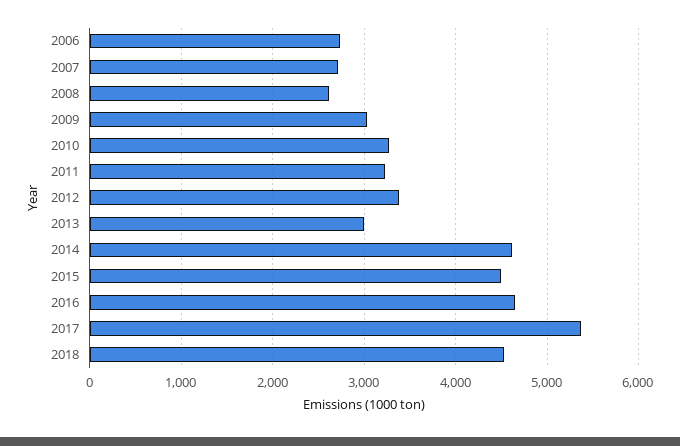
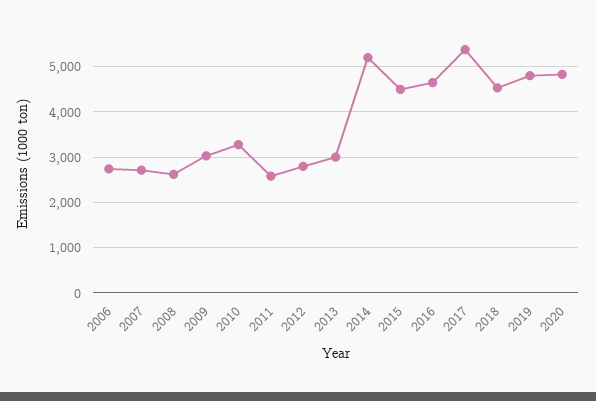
2011: 3200 -> 2600
2012: 3400 -> 2800
2014: 4600 -> 5200
2019: none -> 4800
2020: none -> 4800

